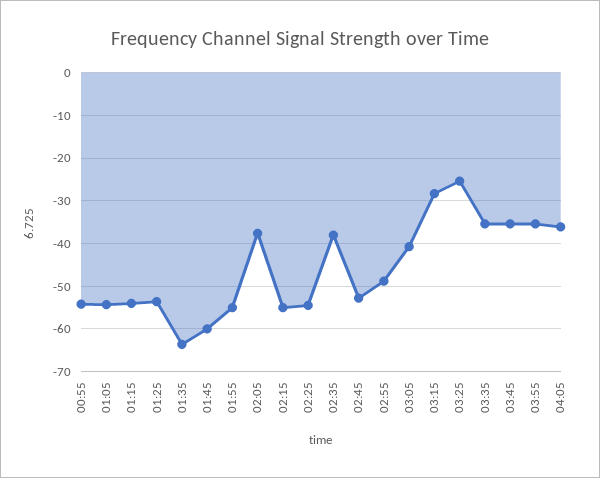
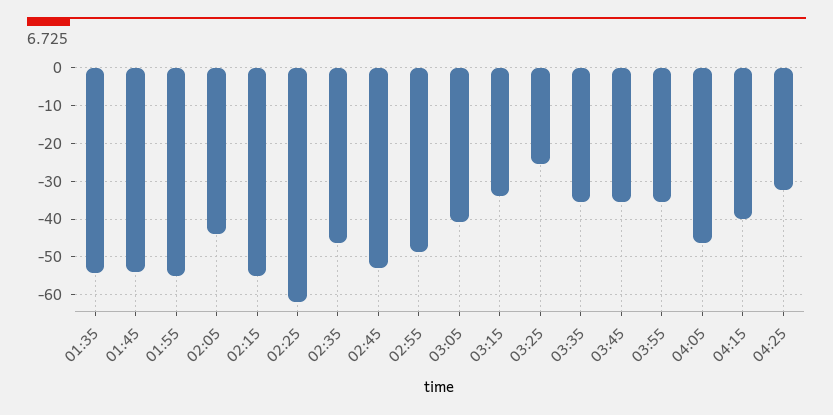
00:55: -54 -> none
01:05: -54 -> none
01:15: -54 -> none
01:25: -54 -> none
01:35: -64 -> -54
01:45: -60 -> -54
02:05: -38 -> -44
02:25: -54 -> -62
02:35: -38 -> -46
03:15: -28 -> -34
04:05: -36 -> -46
04:15: none -> -40
04:25: none -> -32

